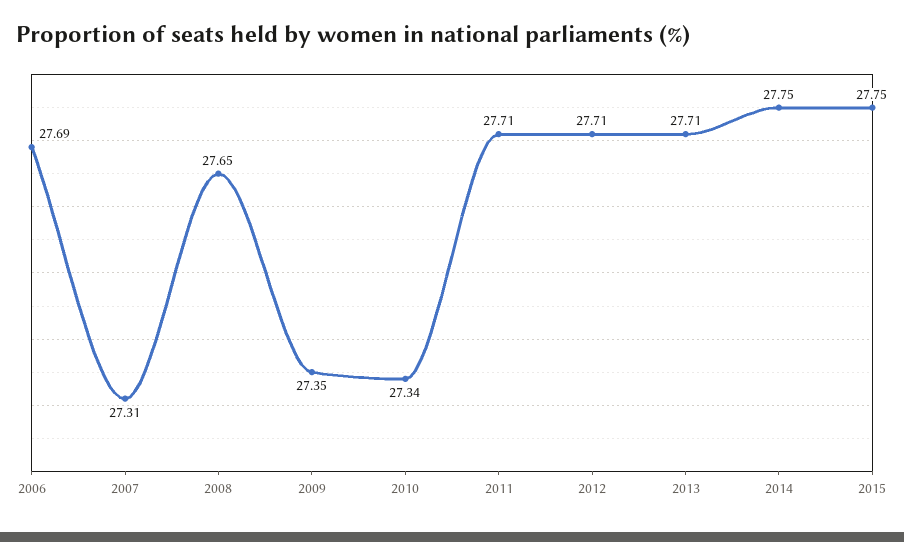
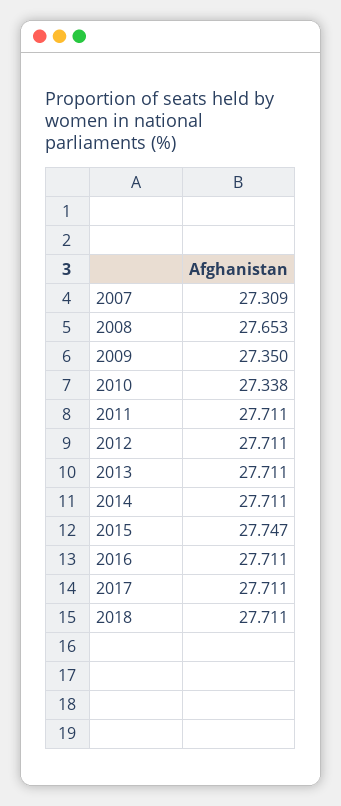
2006: 27.69 -> none
2014: 27.75 -> 27.711
2016: none -> 27.711
2017: none -> 27.711
2018: none -> 27.711

